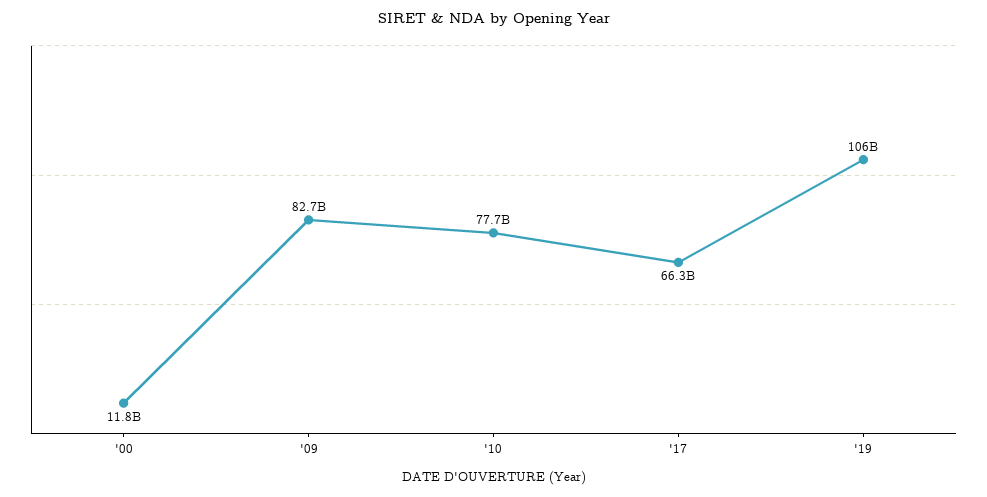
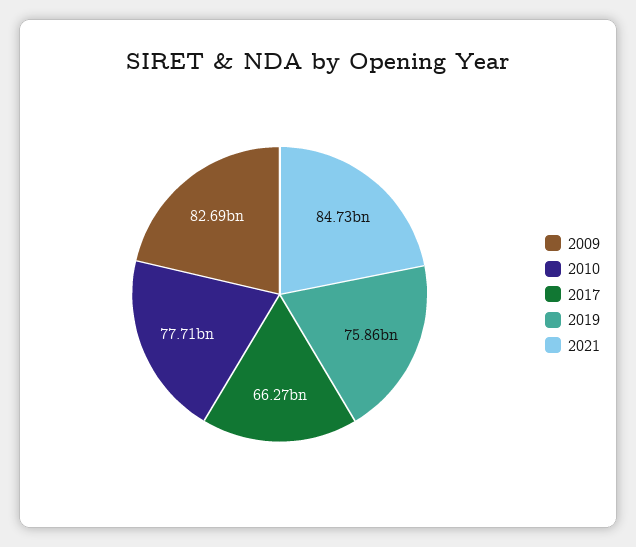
'00: 11800000000 -> none
'19: 106000000000 -> 75860000000
2021: none -> 84730000000

